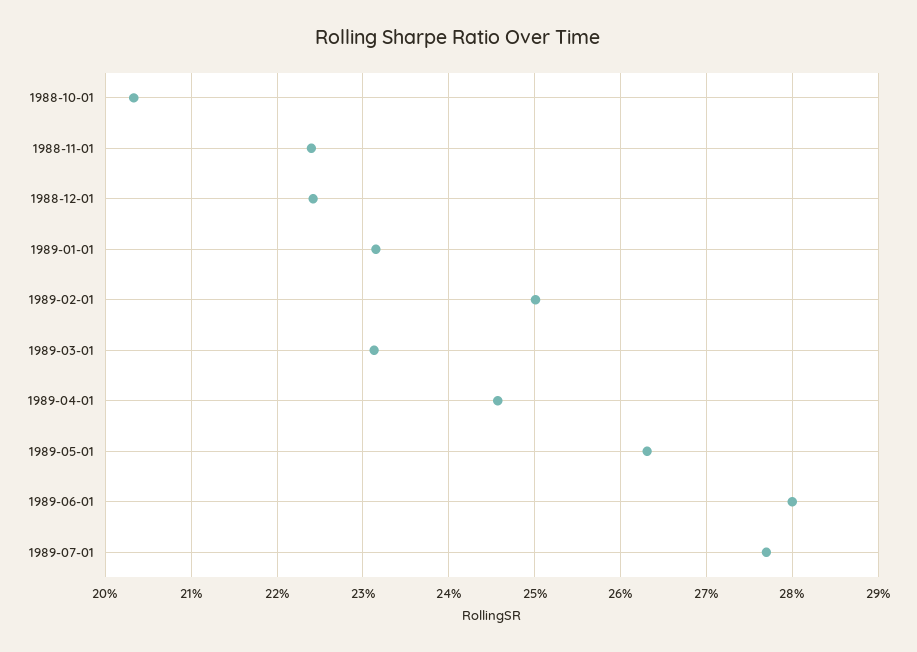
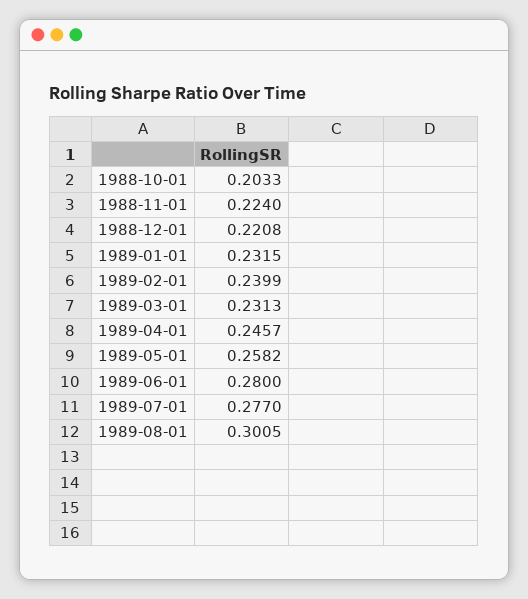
1988-12-01: 0.224 -> 0.2208
1989-02-01: 0.25 -> 0.2399
1989-05-01: 0.263 -> 0.2582
1989-08-01: none -> 0.3005

